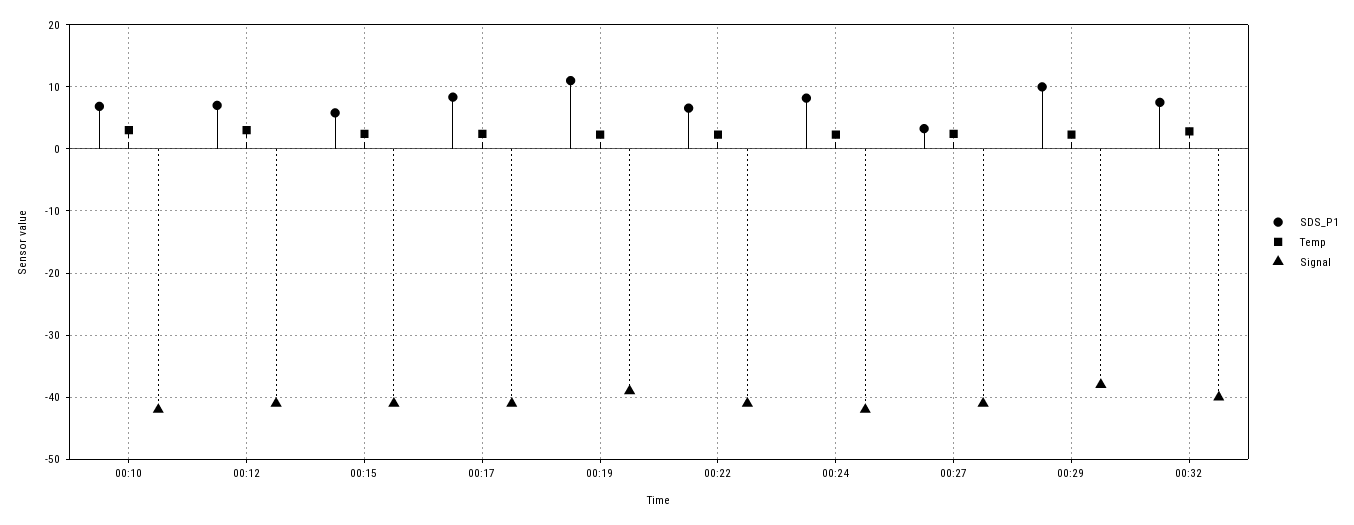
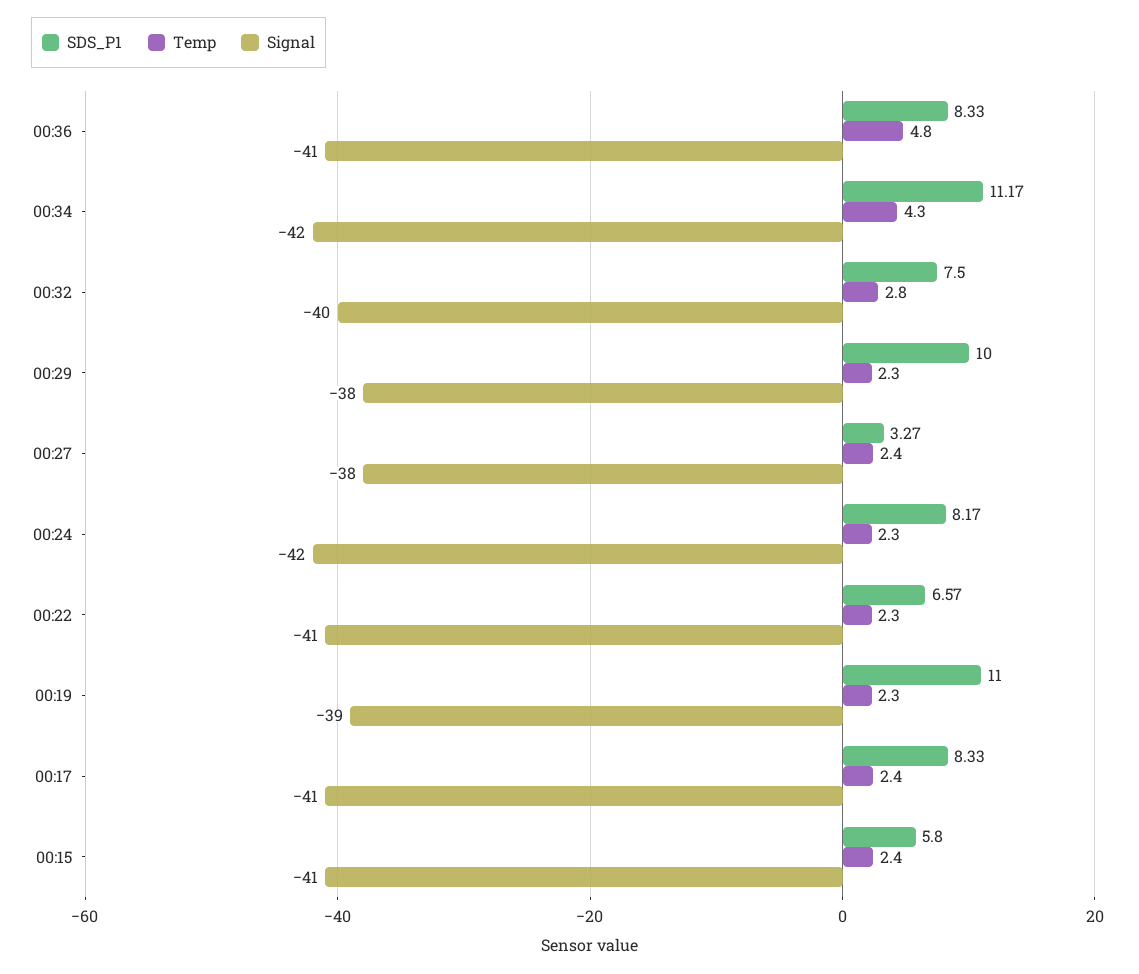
SDS_P1, 00:10: 7 -> none
Temp, 00:10: 3 -> none
Signal, 00:10: -42 -> none
SDS_P1, 00:12: 7 -> none
Temp, 00:12: 3 -> none
Signal, 00:12: -41 -> none
Signal, 00:27: -41 -> -38
SDS_P1, 00:36: none -> 8.33
Temp, 00:36: none -> 4.8
Signal, 00:36: none -> -41
SDS_P1, 00:34: none -> 11.17
Temp, 00:34: none -> 4.3
Signal, 00:34: none -> -42

